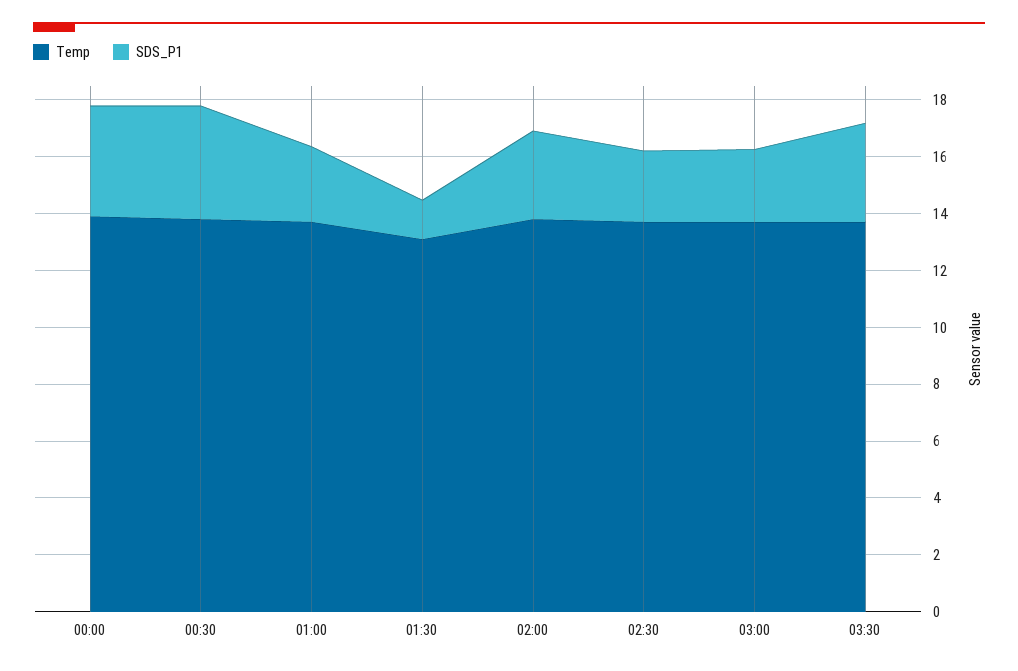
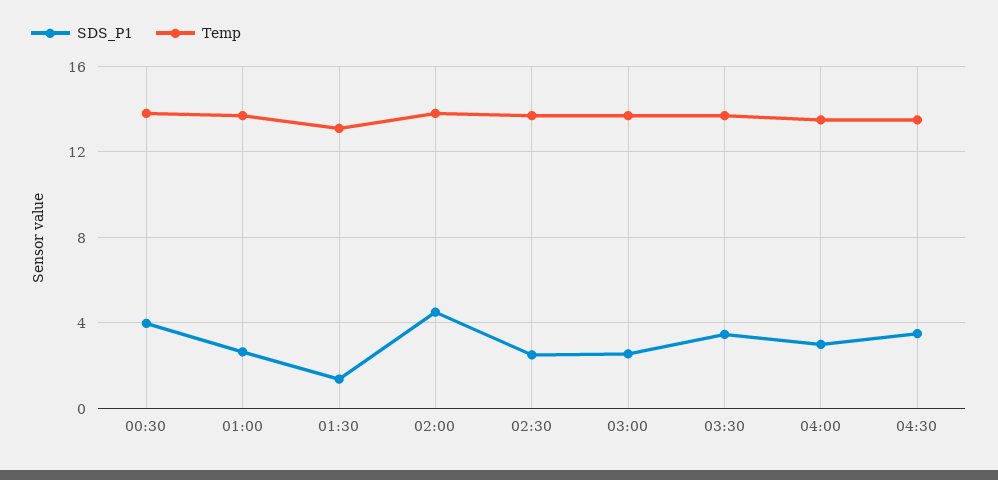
Temp, 00:00: 14 -> none
SDS_P1, 00:00: 4 -> none
SDS_P1, 02:00: 3 -> 4.5
SDS_P1, 04:00: none -> 3
Temp, 04:00: none -> 13.5
SDS_P1, 04:30: none -> 3.5
Temp, 04:30: none -> 13.5

